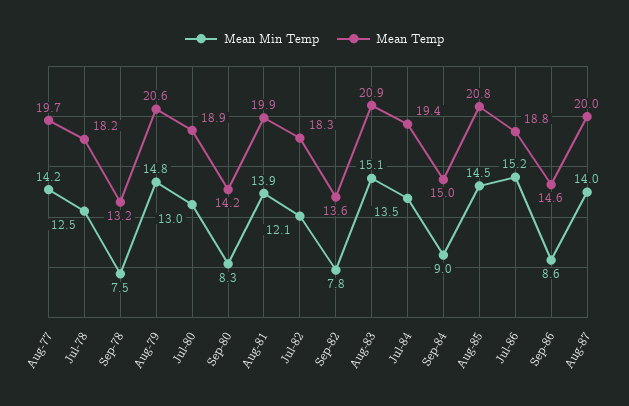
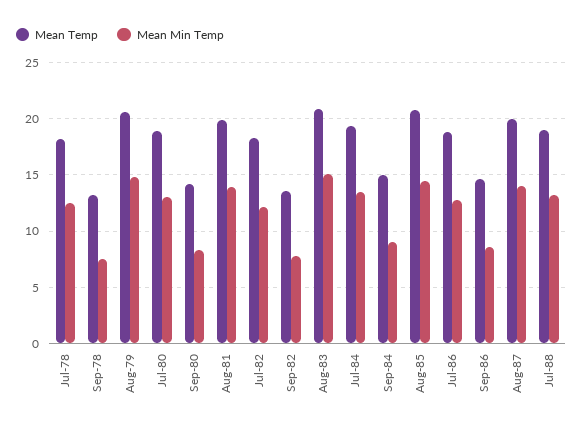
Mean Min Temp, Aug-77: 14.2 -> none
Mean Temp, Aug-77: 19.7 -> none
Mean Min Temp, Jul-86: 15.2 -> 13
Mean Temp, Jul-88: none -> 19
Mean Min Temp, Jul-88: none -> 13

